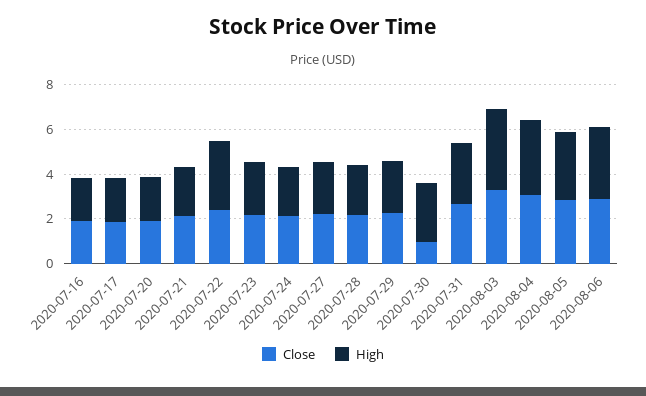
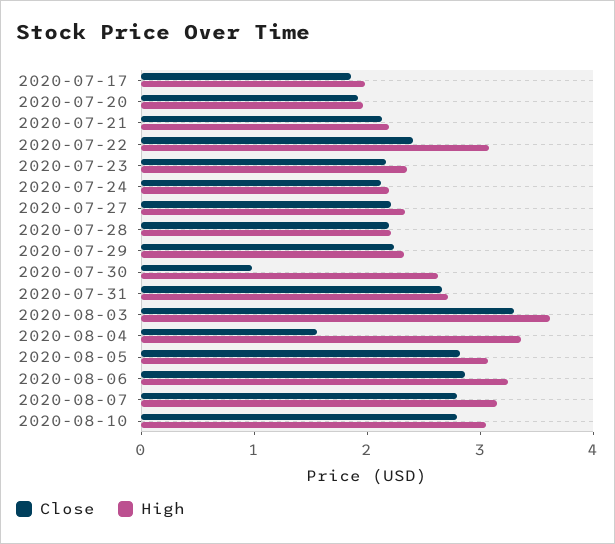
Close, 2020-07-16: 2 -> none
High, 2020-07-16: 2 -> none
Close, 2020-08-04: 3 -> 1.6
Close, 2020-08-07: none -> 2.8
High, 2020-08-07: none -> 3.2
Close, 2020-08-10: none -> 2.8
High, 2020-08-10: none -> 3

